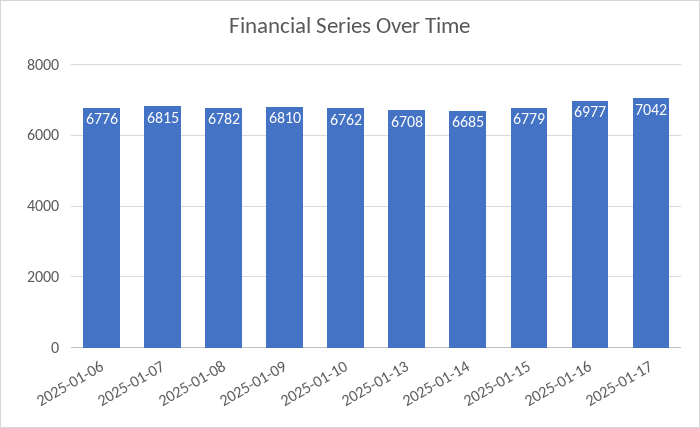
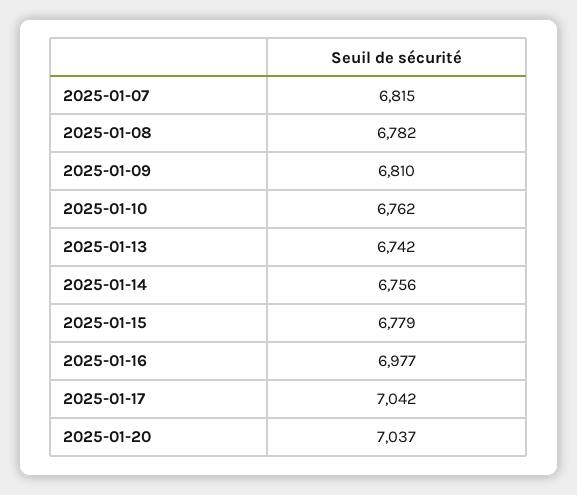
2025-01-06: 6776 -> none
2025-01-13: 6708 -> 6742
2025-01-14: 6685 -> 6756
2025-01-20: none -> 7037

